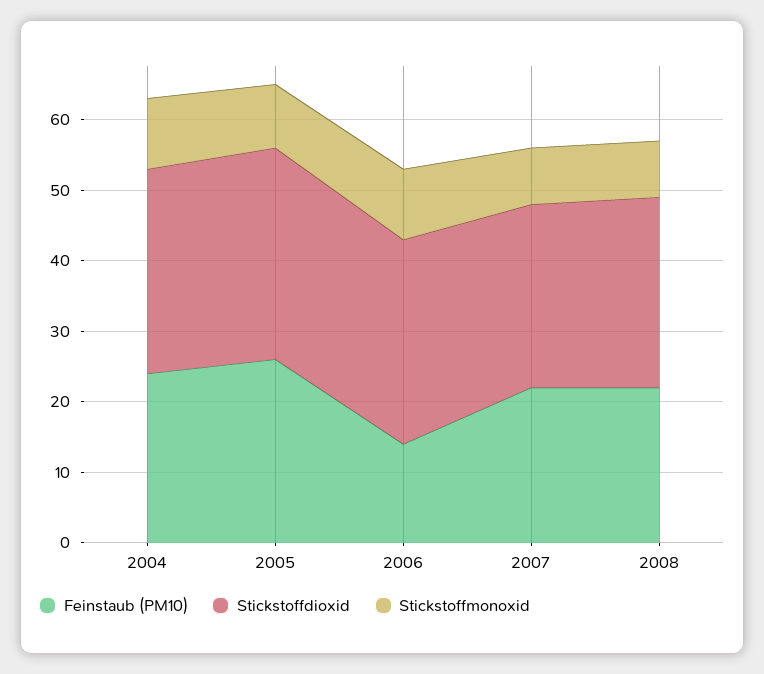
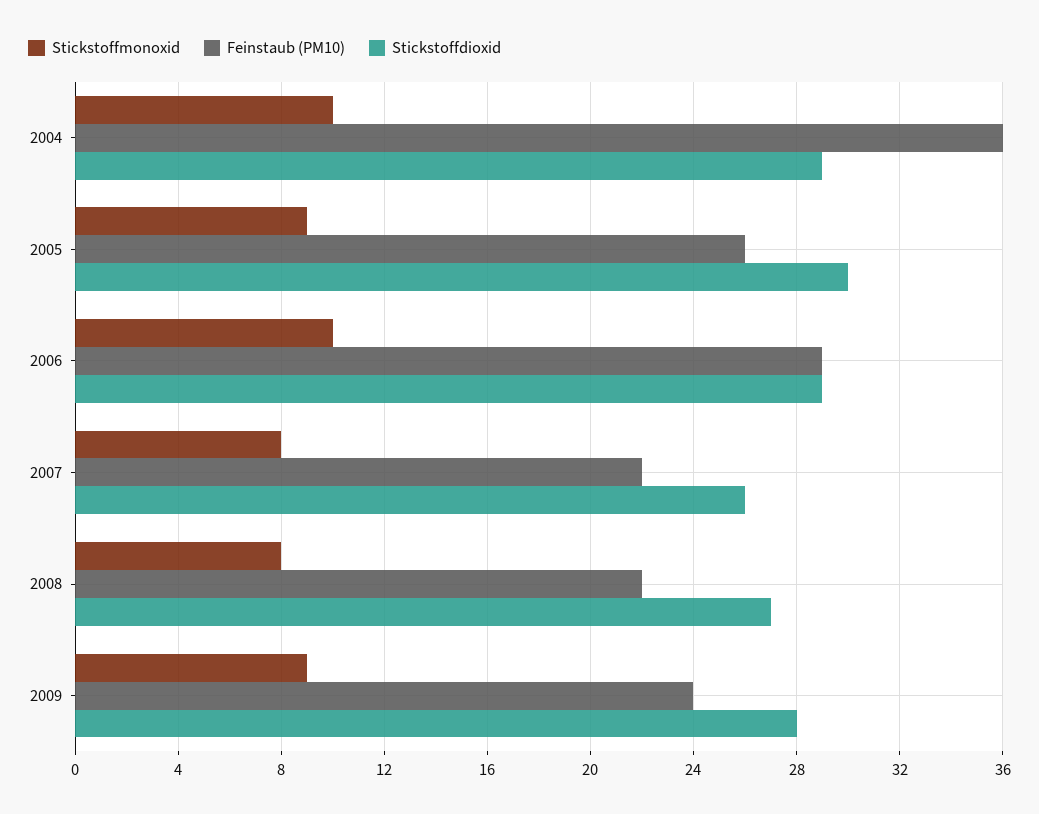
Feinstaub (PM10), 2004: 25 -> 36
Feinstaub (PM10), 2006: 15 -> 29
Stickstoffmonoxid, 2009: none -> 9
Feinstaub (PM10), 2009: none -> 24
Stickstoffdioxid, 2009: none -> 28

